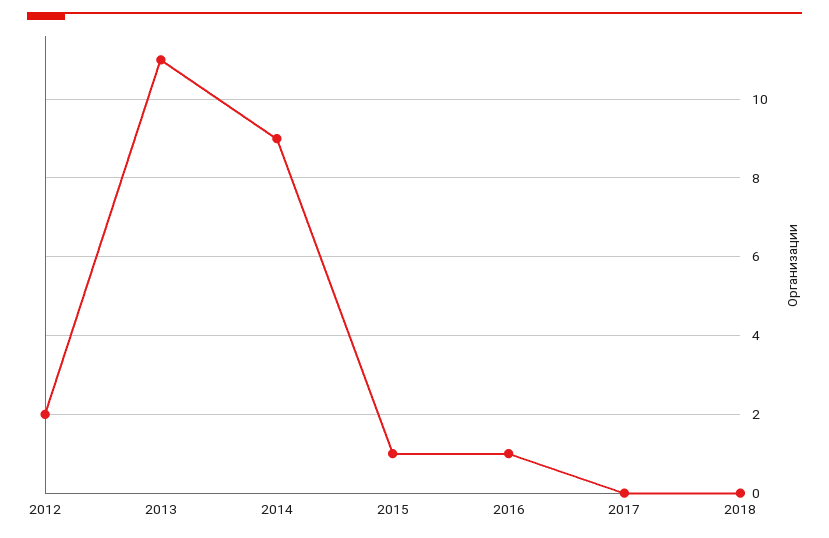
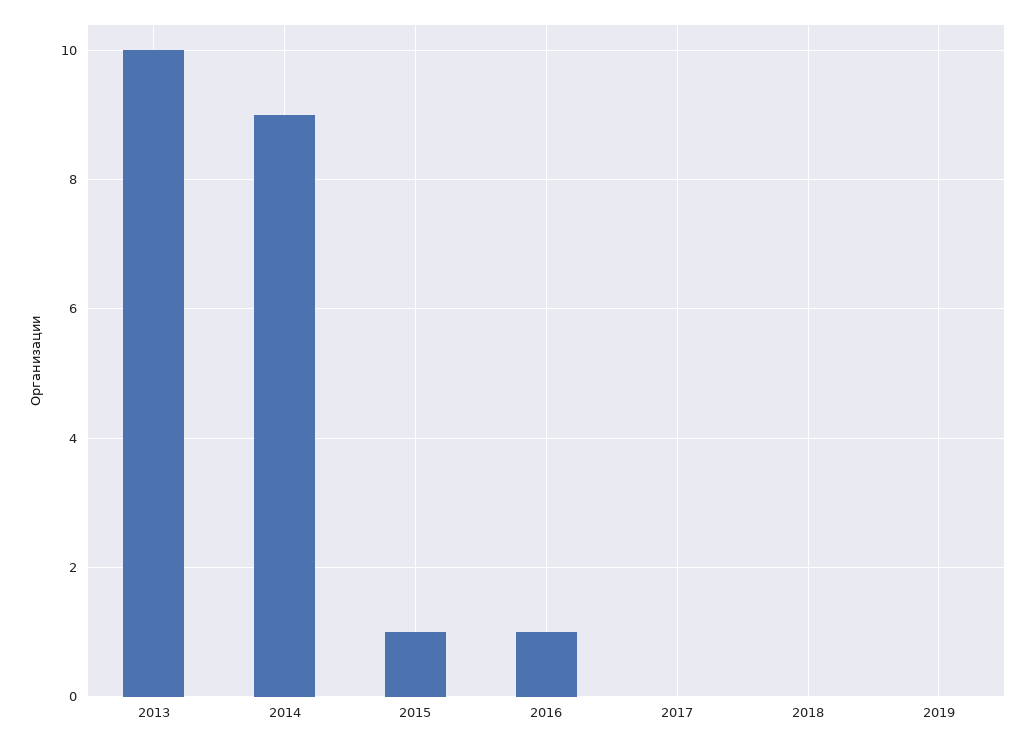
2012: 2 -> none
2013: 11 -> 10
2019: none -> 0

